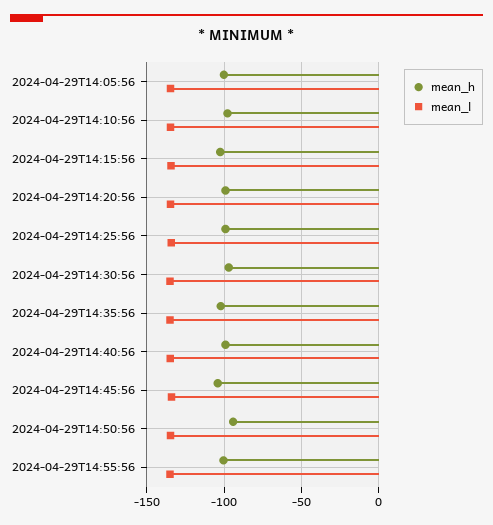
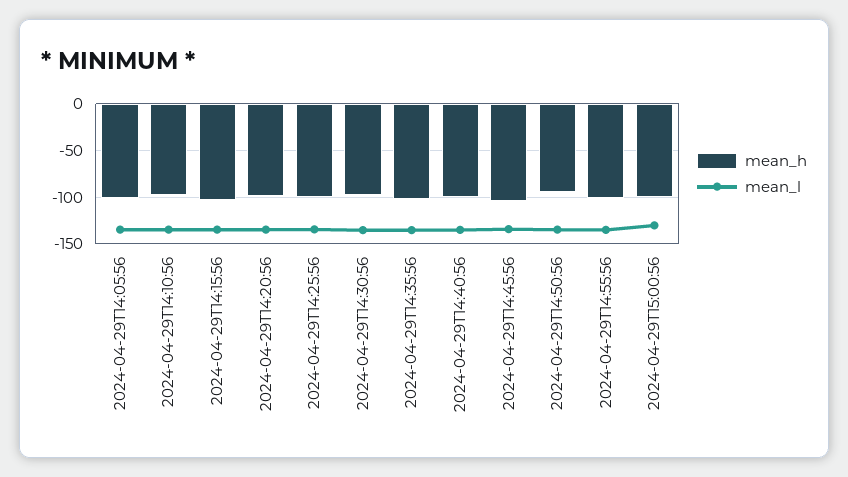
mean_h, 2024-04-29T15:00:56: none -> -100
mean_l, 2024-04-29T15:00:56: none -> -130

